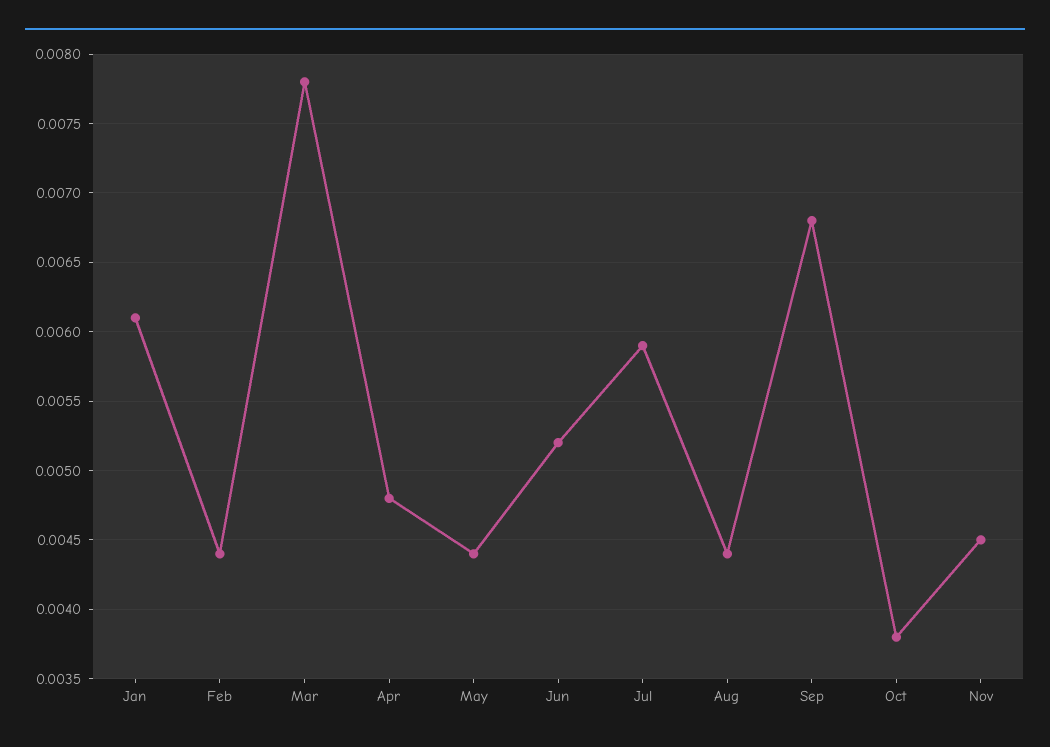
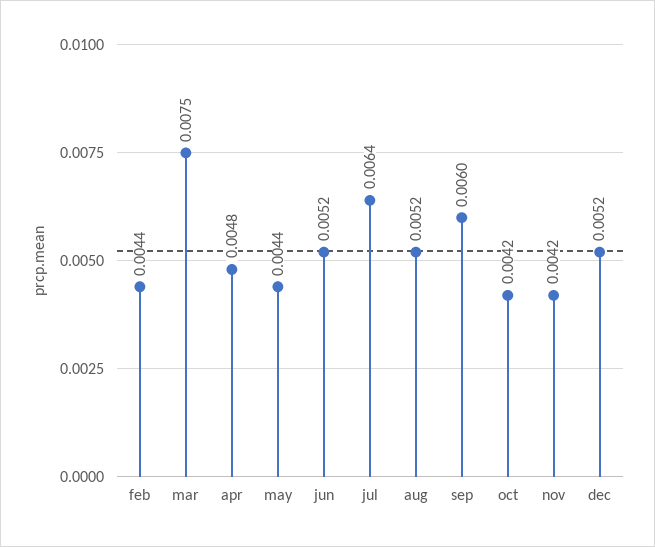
Jan: 0.0061 -> none
Mar: 0.0078 -> 0.0075
Jul: 0.0059 -> 0.0064
Aug: 0.0044 -> 0.0052
Sep: 0.0068 -> 0.006
Oct: 0.0038 -> 0.0042
Nov: 0.0045 -> 0.0042
dec: none -> 0.0052

